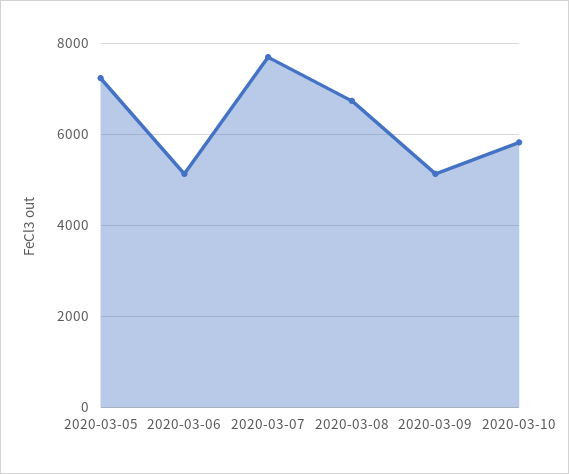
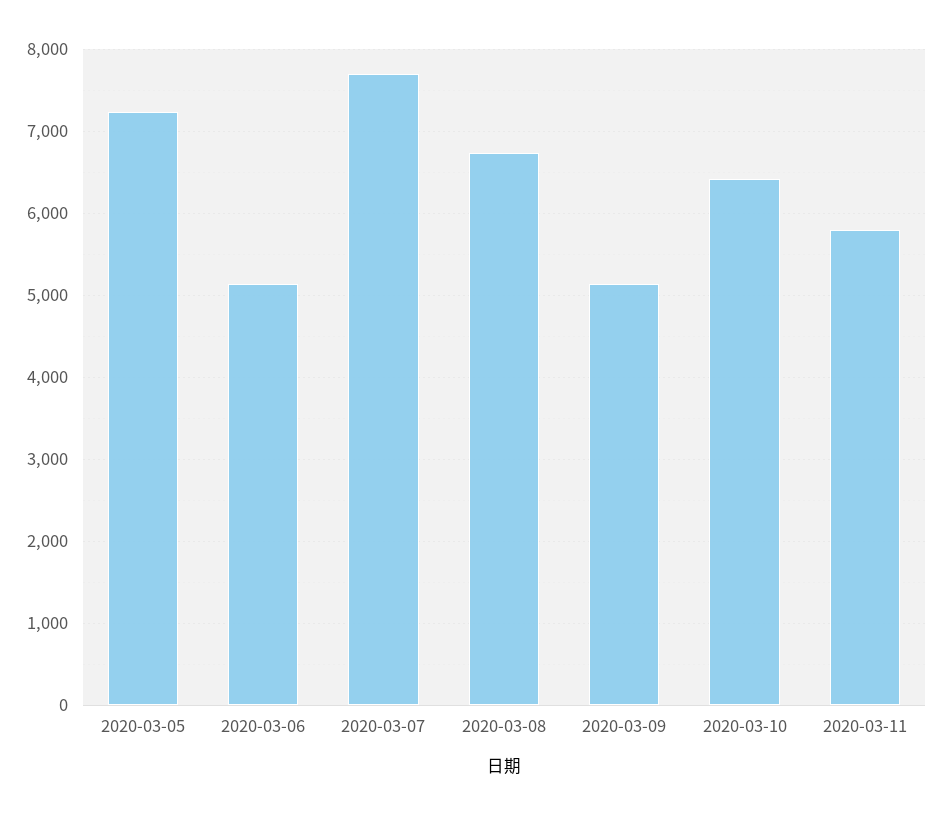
2020-03-10: 5800 -> 6400
2020-03-11: none -> 5800

